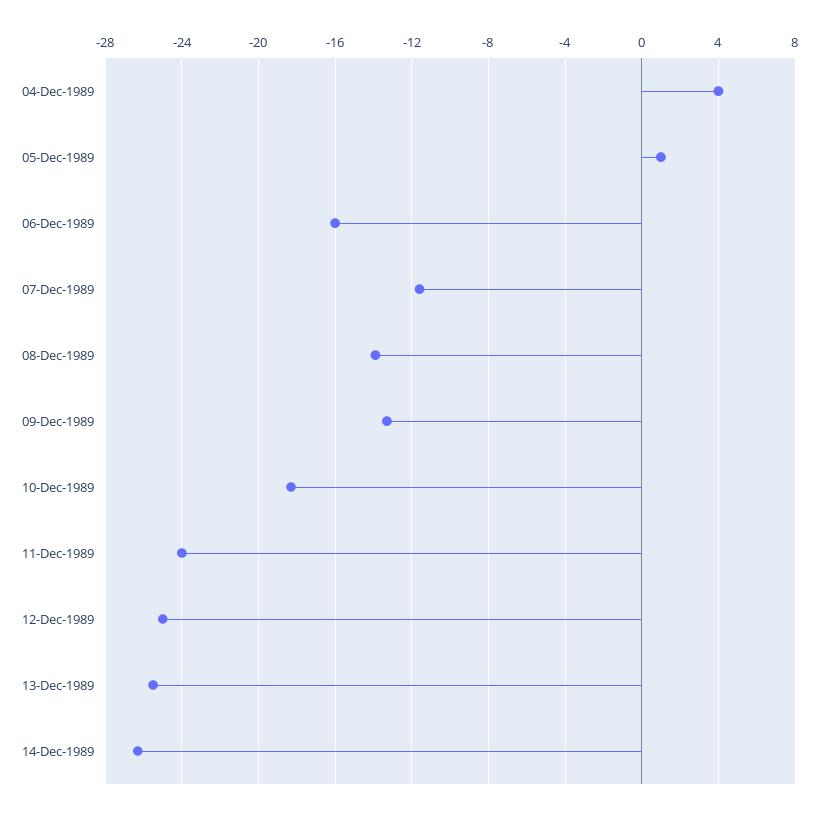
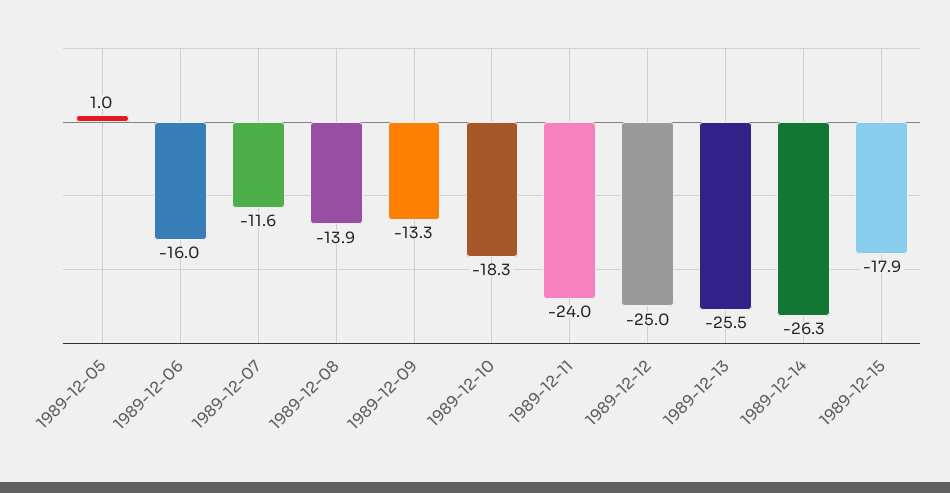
04-Dec-1989: 4 -> none
1989-12-15: none -> -17.9

